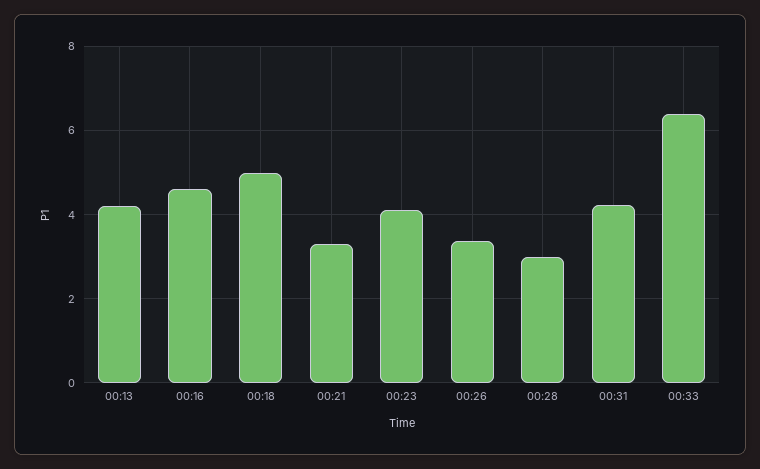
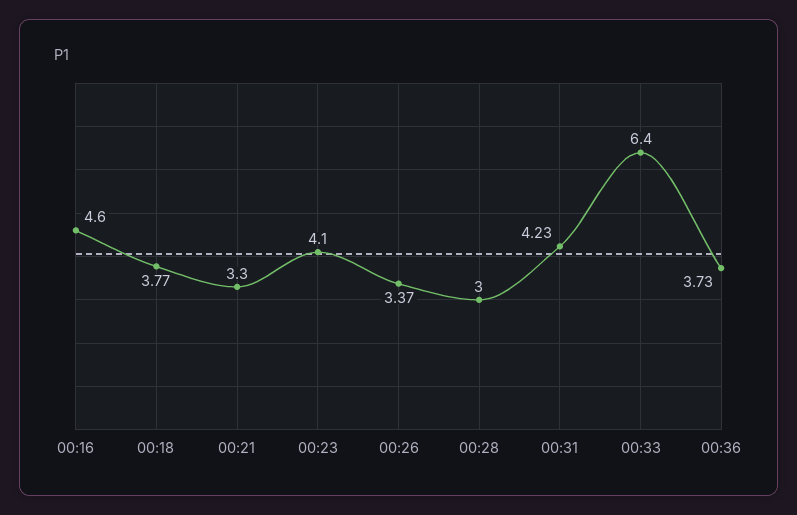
00:13: 4.2 -> none
00:18: 5 -> 3.77
00:36: none -> 3.73

